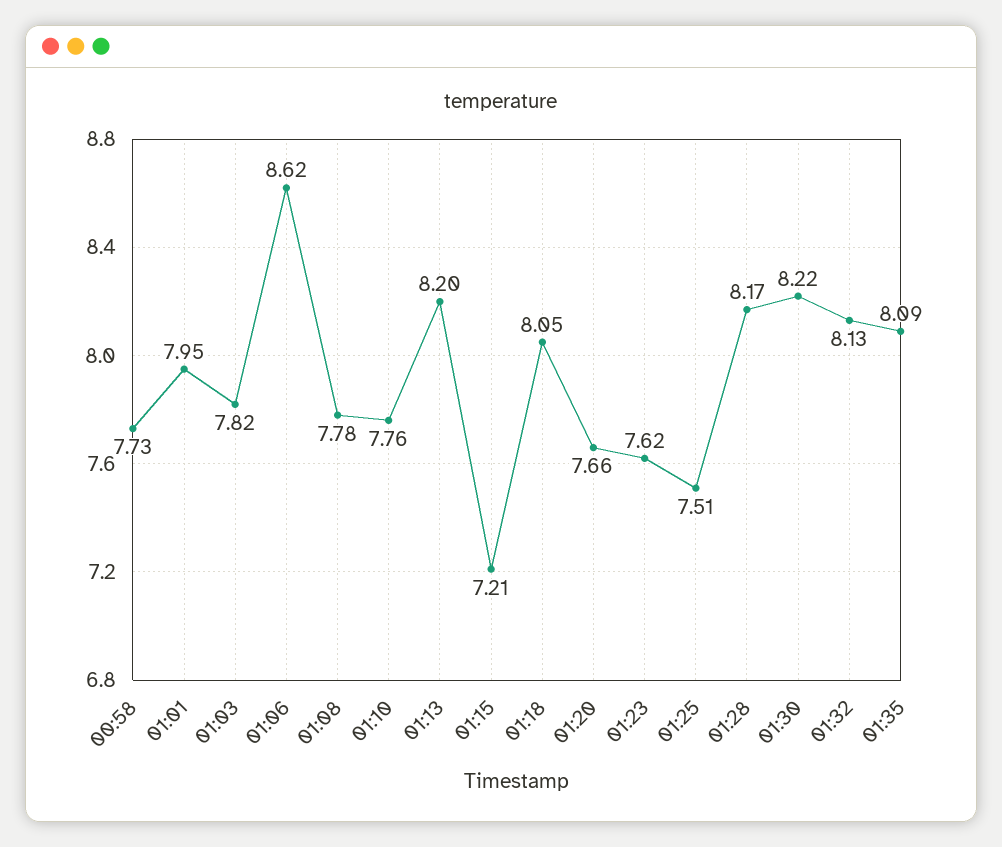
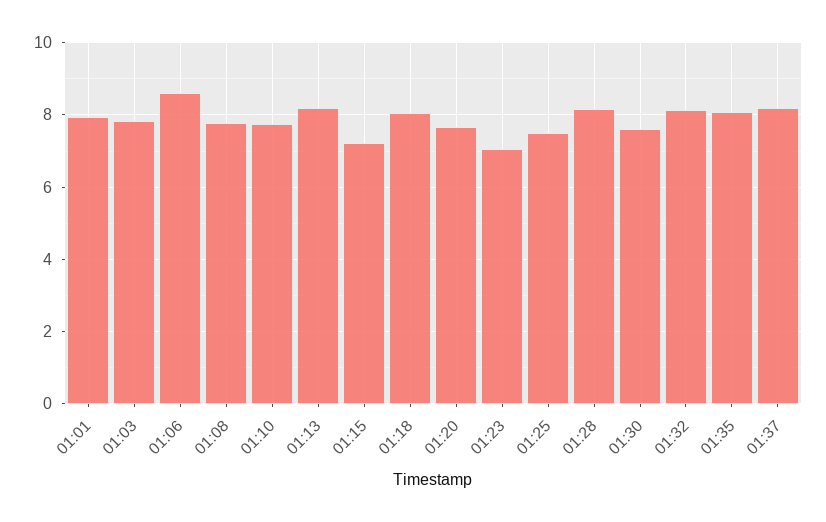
00:58: 7.73 -> none
01:23: 7.62 -> 7
01:30: 8.22 -> 7.6
01:37: none -> 8.2

